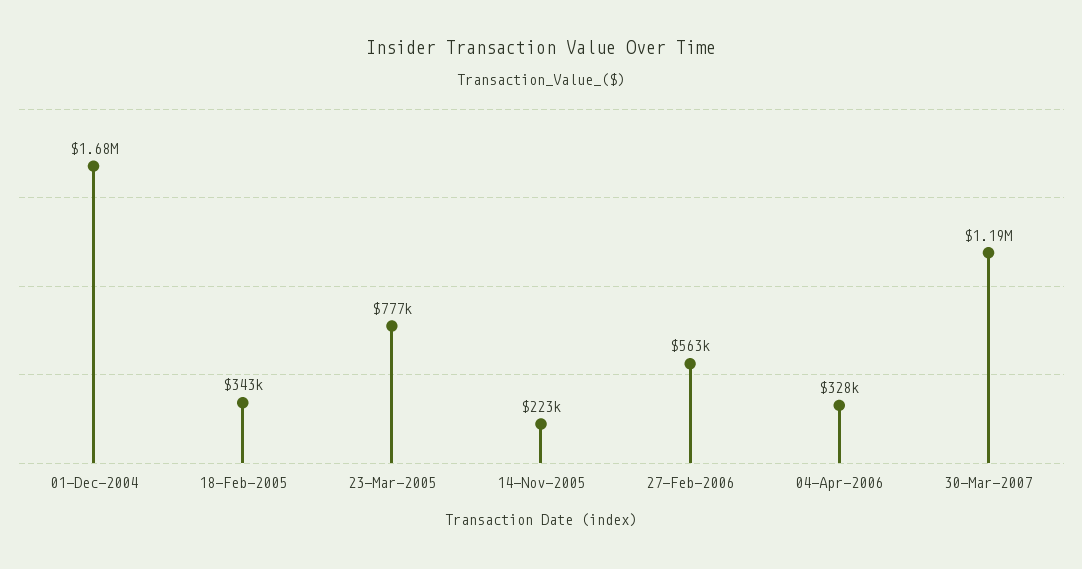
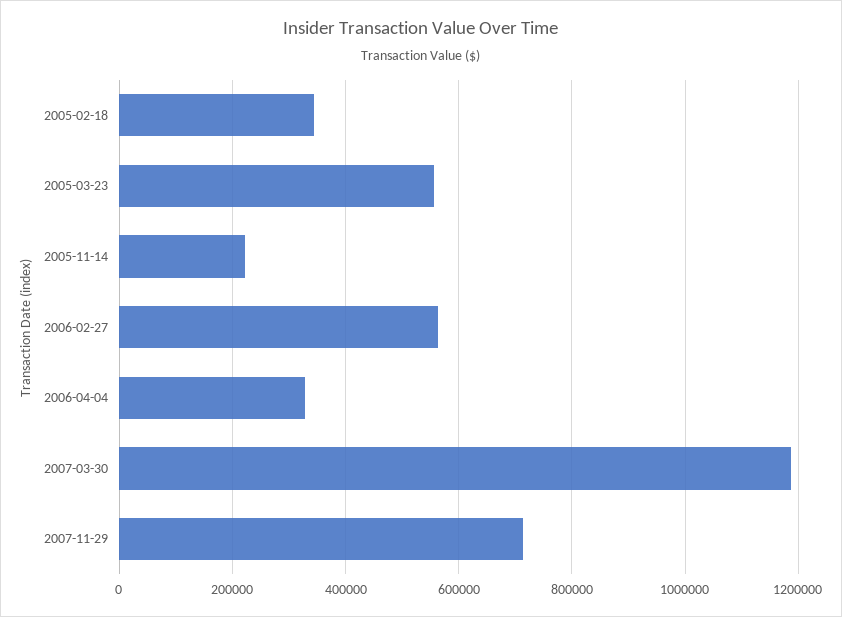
01-Dec-2004: 1680000 -> none
23-Mar-2005: 777000 -> 560000
2007-11-29: none -> 720000

